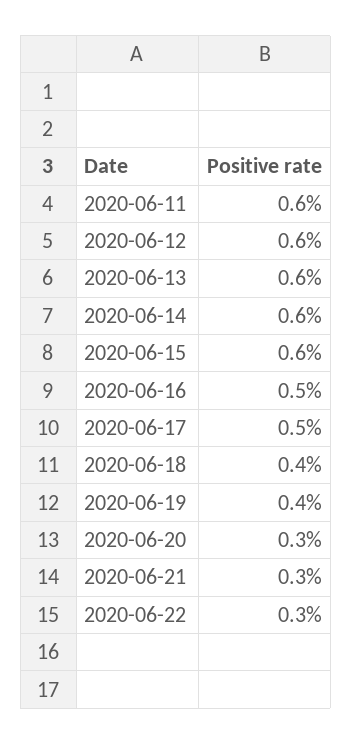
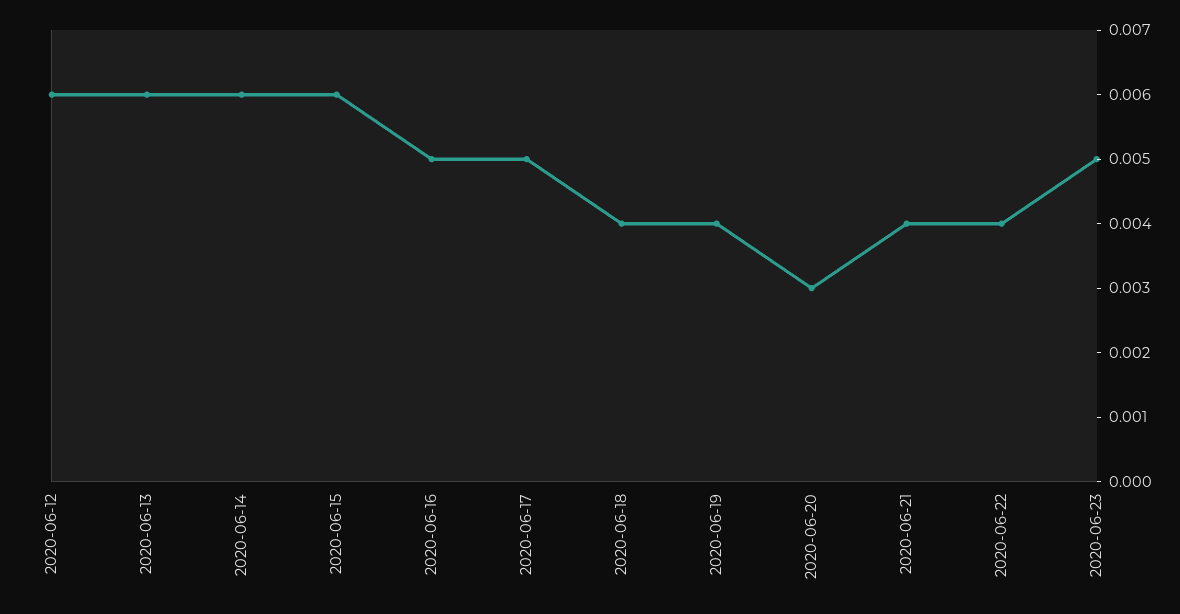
2020-06-11: 0.006 -> none
2020-06-21: 0.003 -> 0.004
2020-06-22: 0.003 -> 0.004
2020-06-23: none -> 0.005

